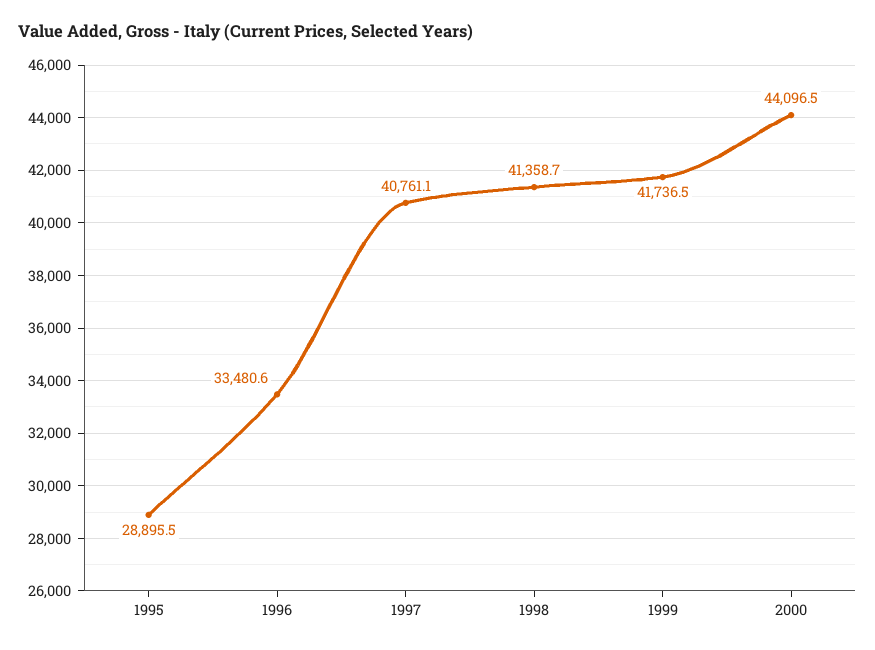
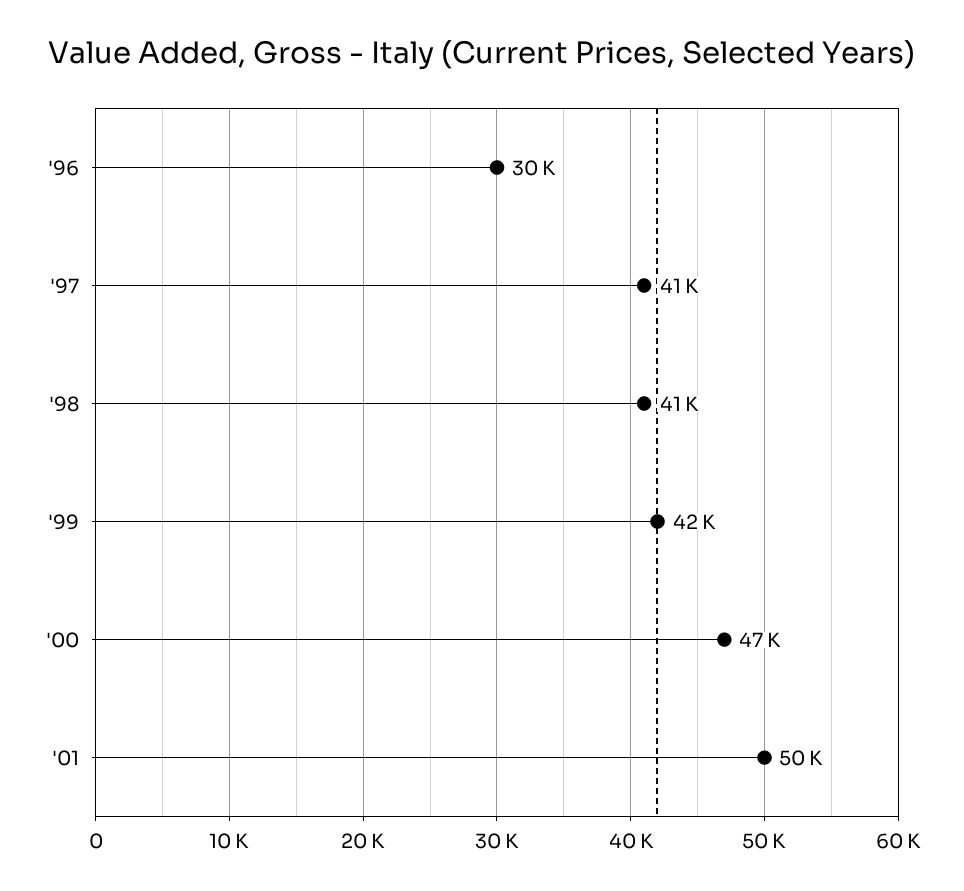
1995: 28895.5 -> none
1996: 33480.6 -> 30000
2000: 44096.5 -> 47000
'01: none -> 50000

